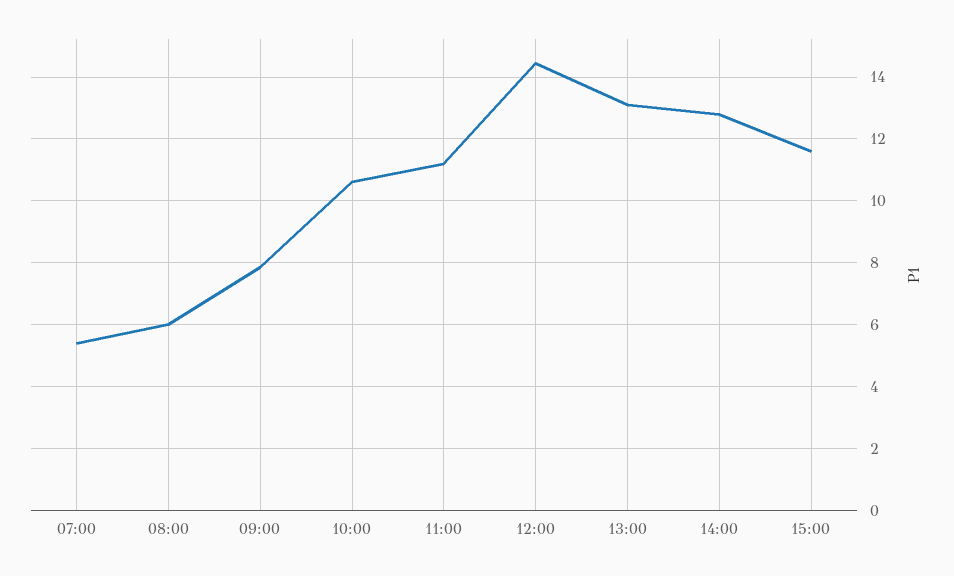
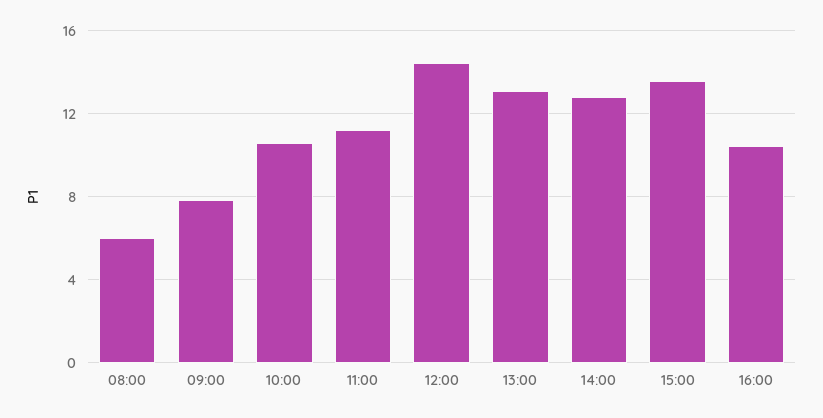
07:00: 5.4 -> none
15:00: 11.6 -> 13.5
16:00: none -> 10.5

